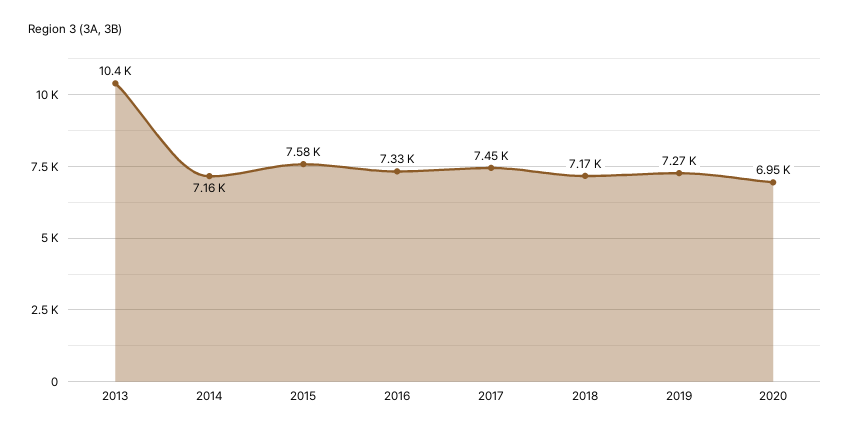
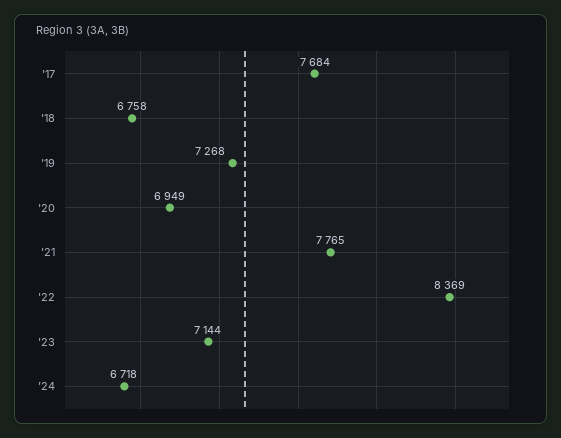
2013: 10400 -> none
2014: 7160 -> none
2015: 7580 -> none
2016: 7330 -> none
2017: 7450 -> 7684
2018: 7170 -> 6758
'21: none -> 7765
'22: none -> 8369
'23: none -> 7144
'24: none -> 6718

